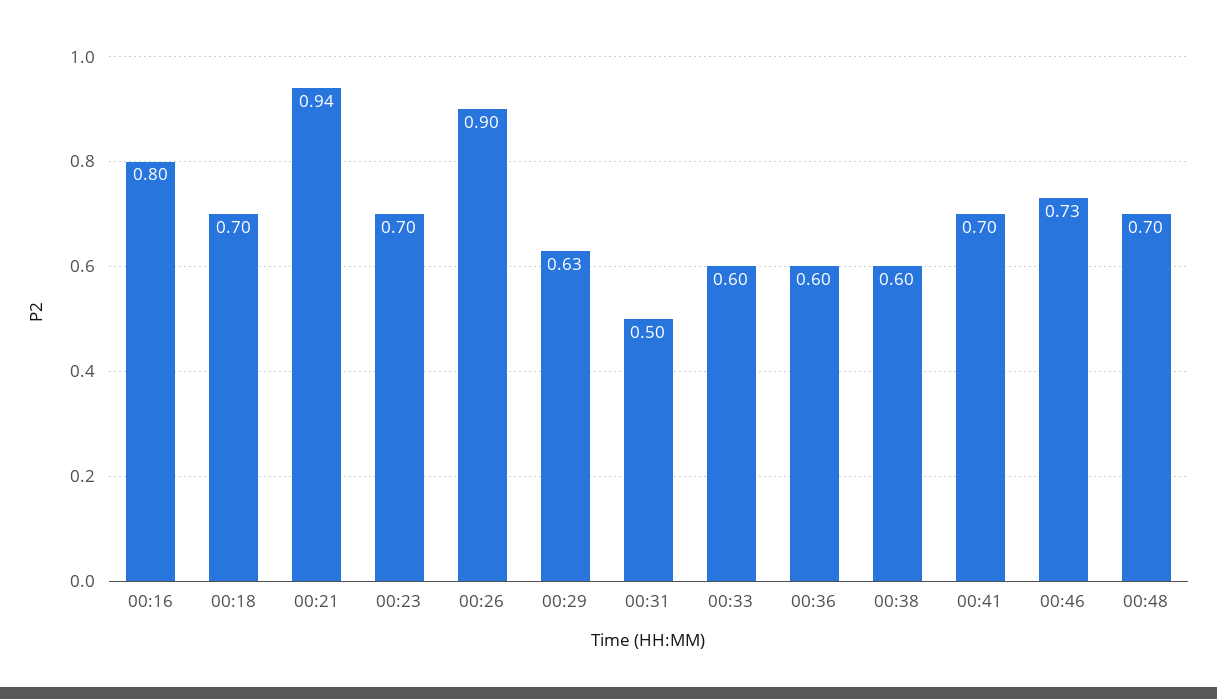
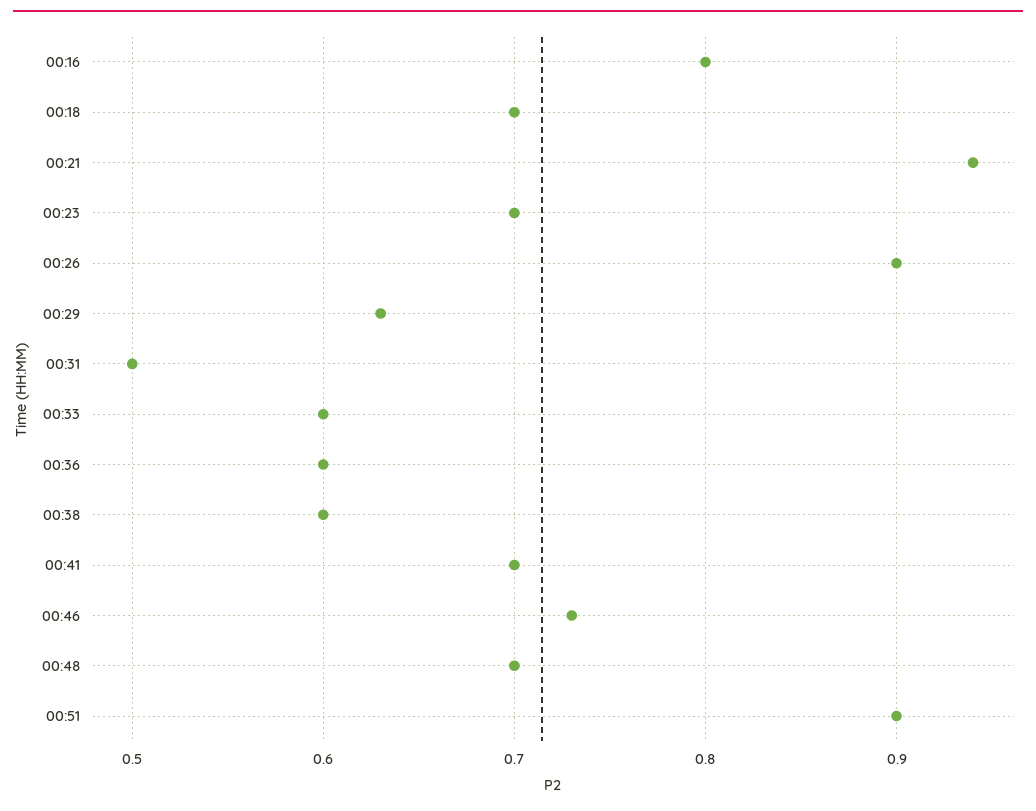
00:51: none -> 0.9

